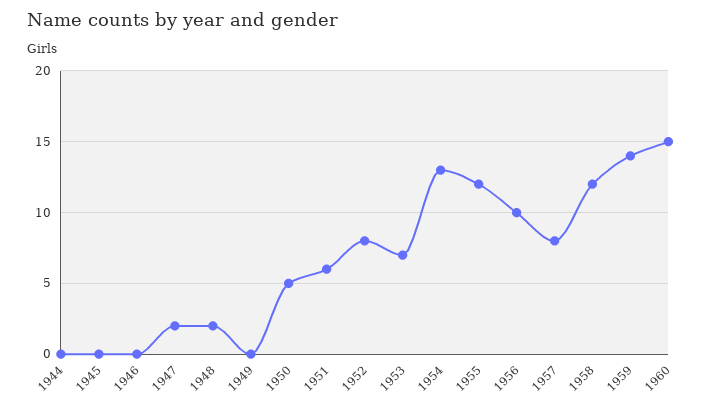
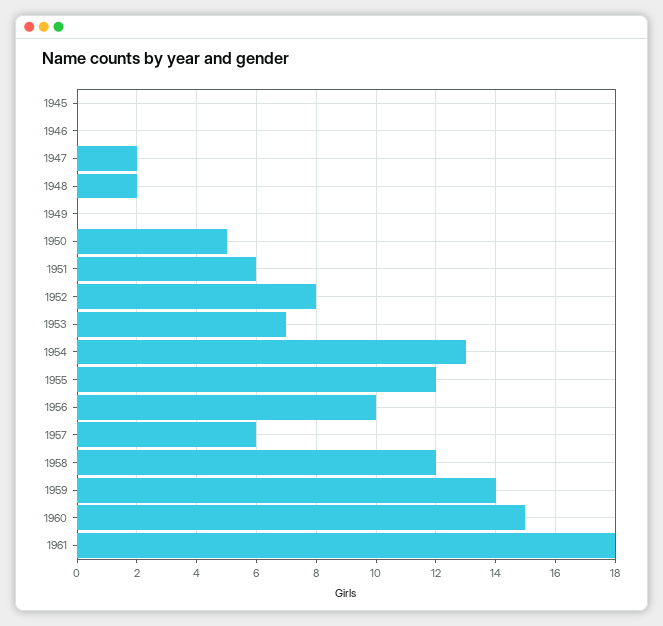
1944: 0 -> none
1957: 8 -> 6
1961: none -> 18

